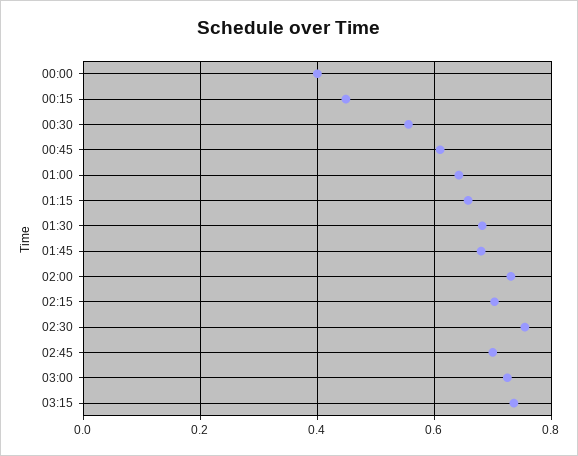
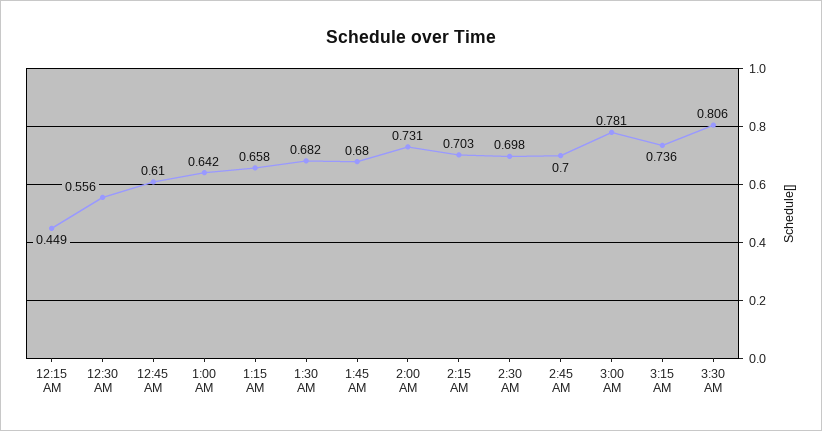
00:00: 0.4 -> none
02:30: 0.76 -> 0.698
03:00: 0.72 -> 0.781
3:30 AM: none -> 0.806

